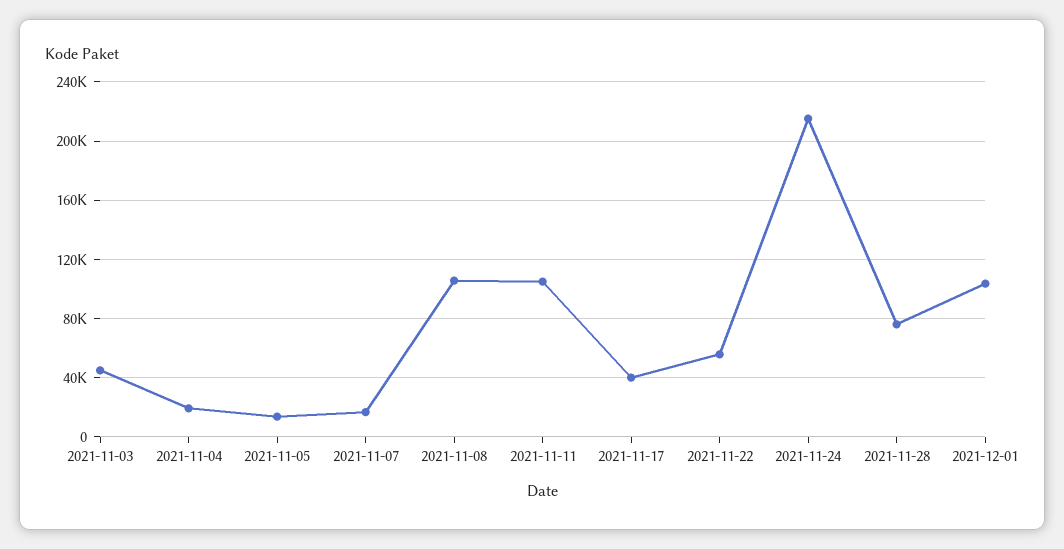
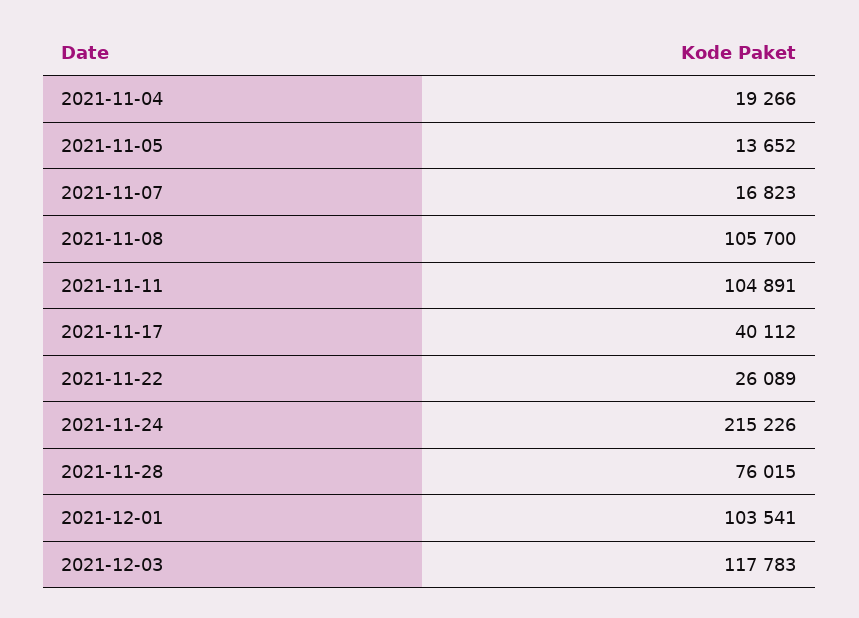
2021-11-03: 45000 -> none
2021-11-22: 55000 -> 26089
2021-12-03: none -> 117783

